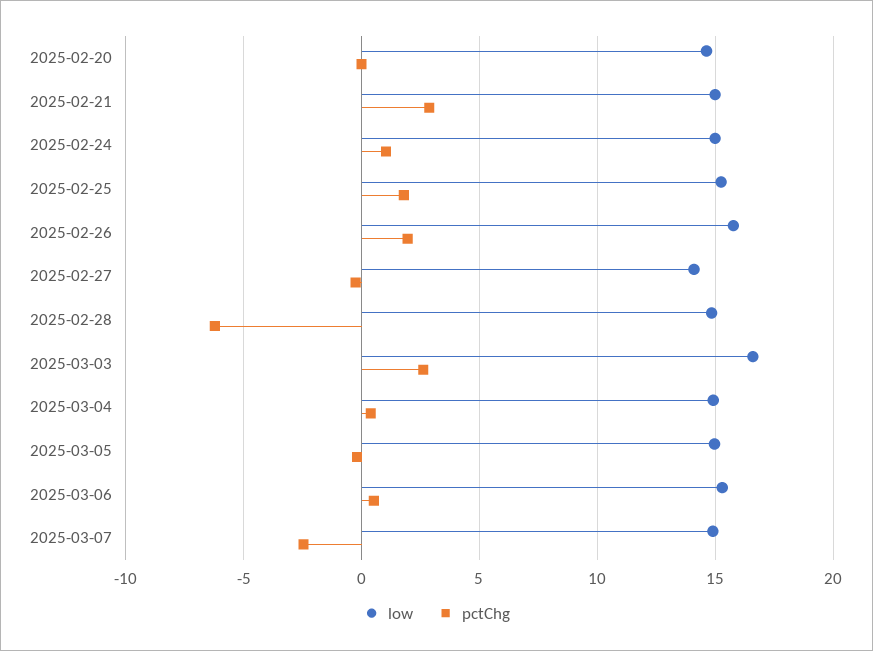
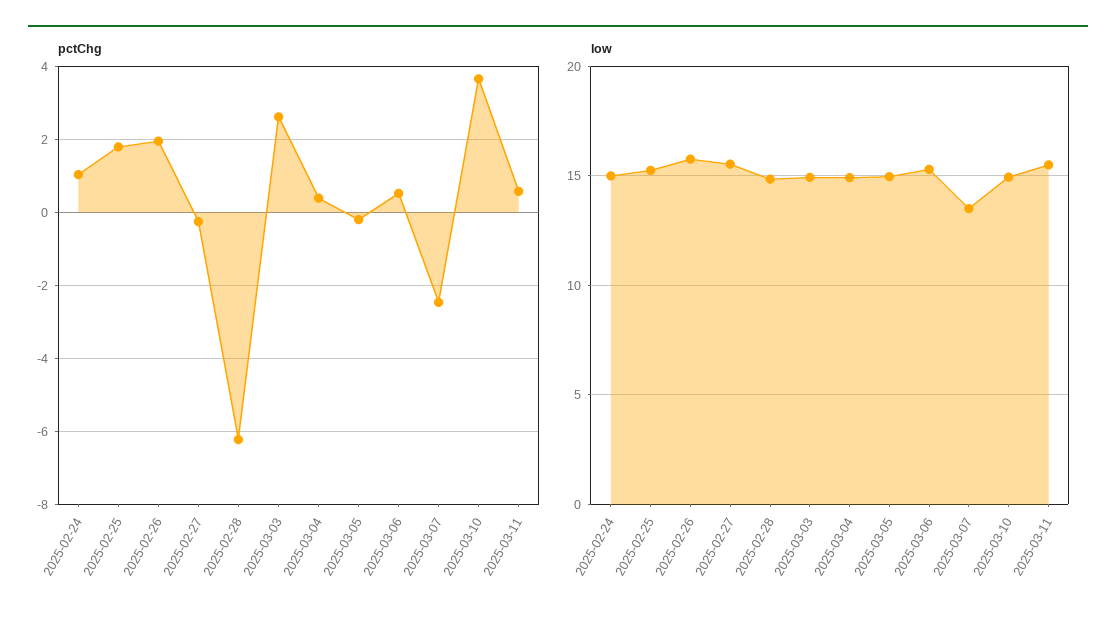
low, 2025-02-20: 14.5 -> none
pctChg, 2025-02-20: 0 -> none
low, 2025-02-21: 15 -> none
pctChg, 2025-02-21: 3 -> none
low, 2025-02-27: 14 -> 15.5
low, 2025-03-03: 16.5 -> 15
low, 2025-03-07: 15 -> 13.5
pctChg, 2025-03-10: none -> 3.6
pctChg, 2025-03-11: none -> 0.6
low, 2025-03-10: none -> 15
low, 2025-03-11: none -> 15.5

